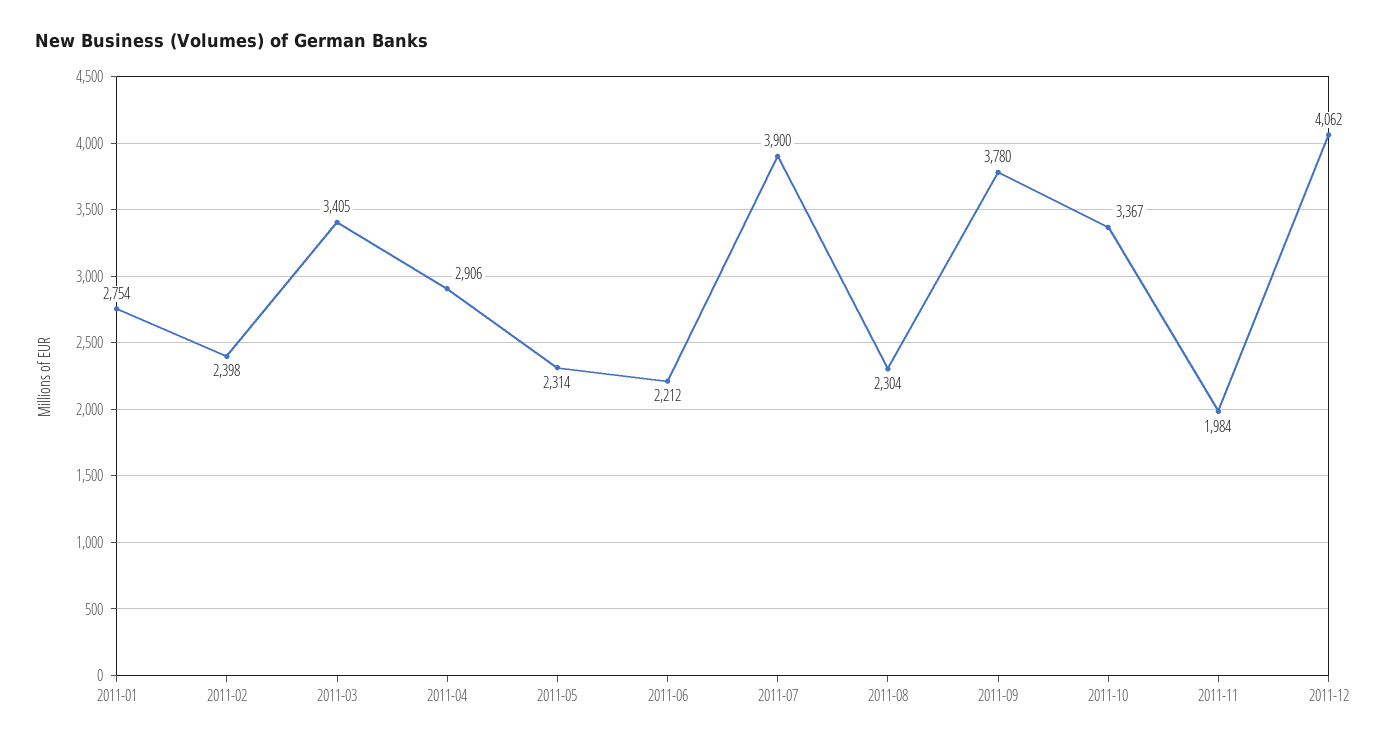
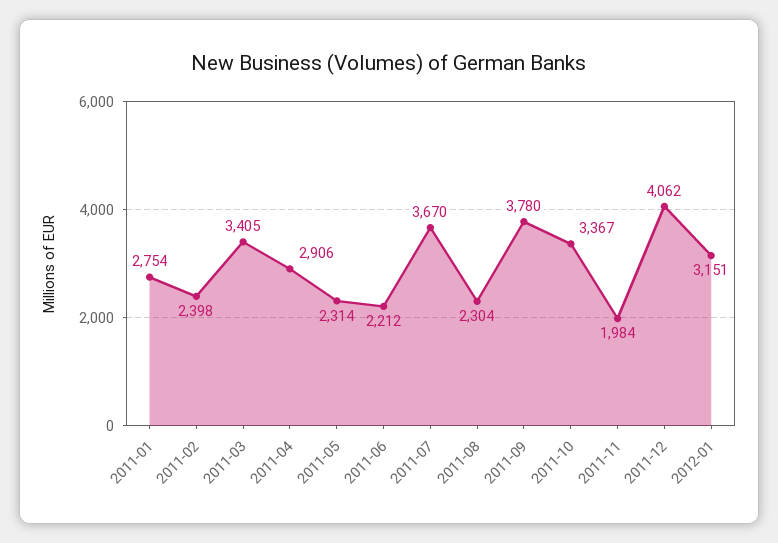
2011-07: 3900 -> 3670
2012-01: none -> 3151

